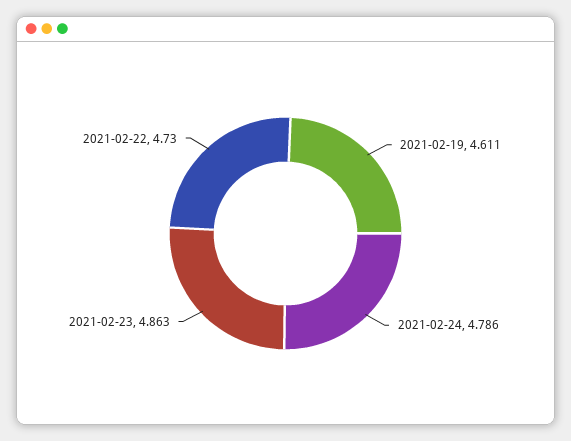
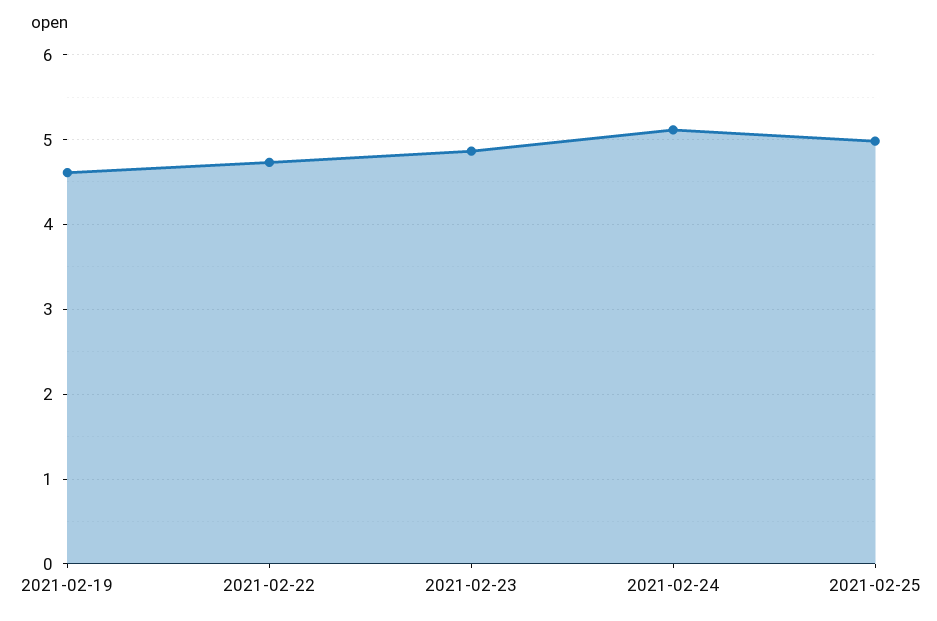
2021-02-24: 4.786 -> 5.1
2021-02-25: none -> 5

